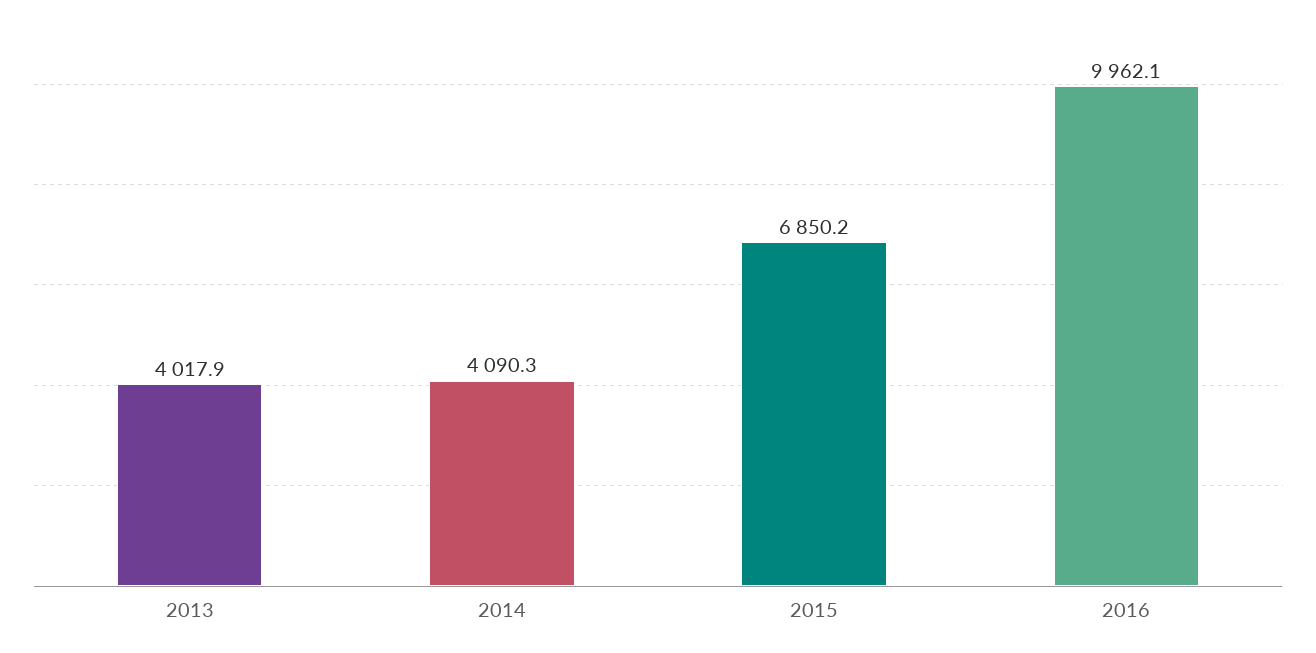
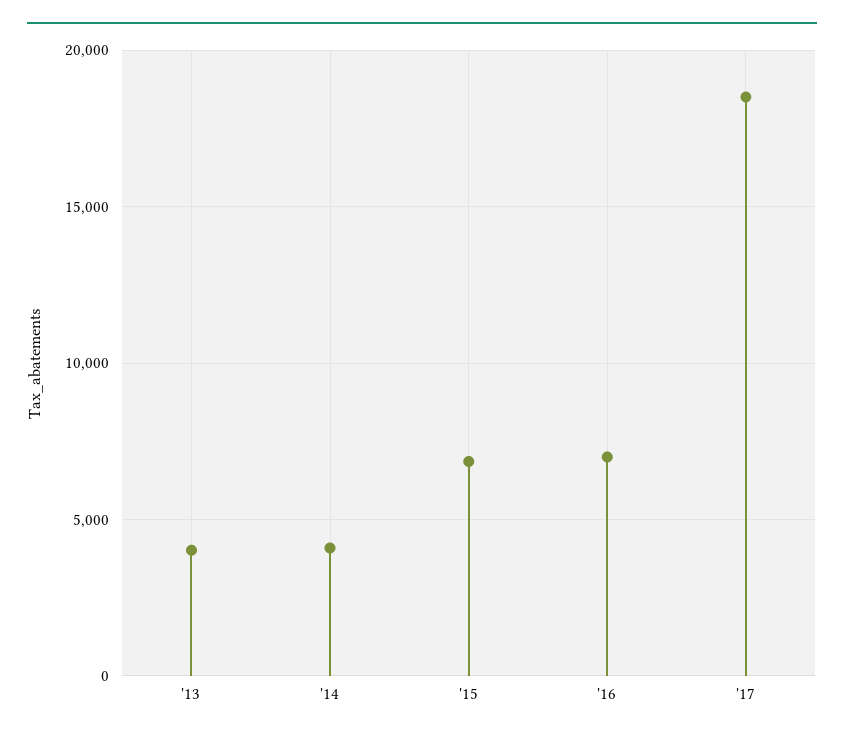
2016: 9962.1 -> 7000
'17: none -> 18500

